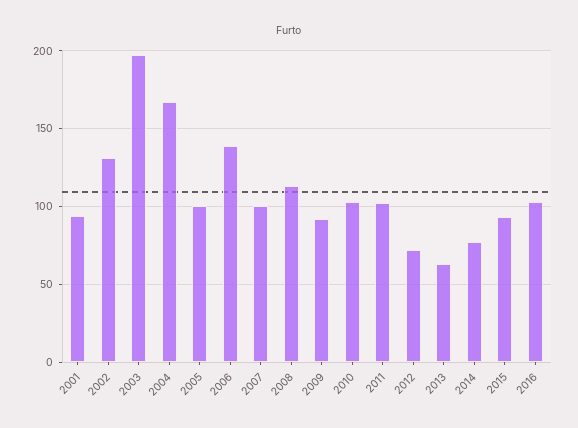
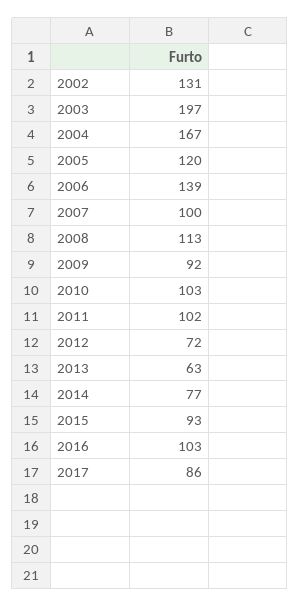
2001: 95 -> none
2005: 100 -> 120
2017: none -> 86

